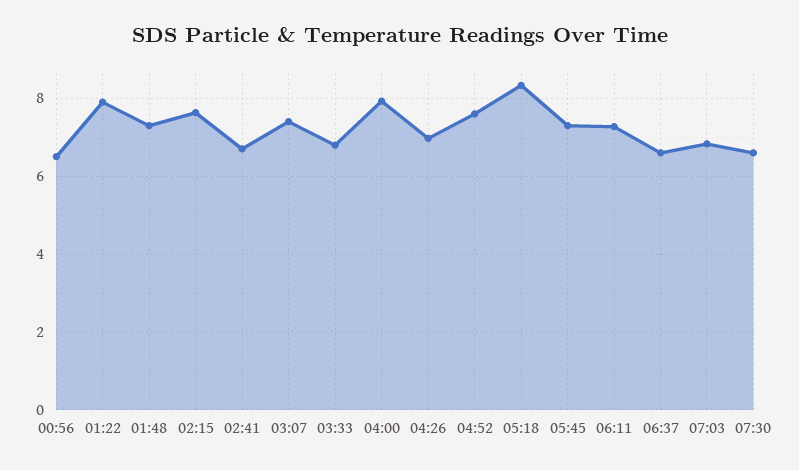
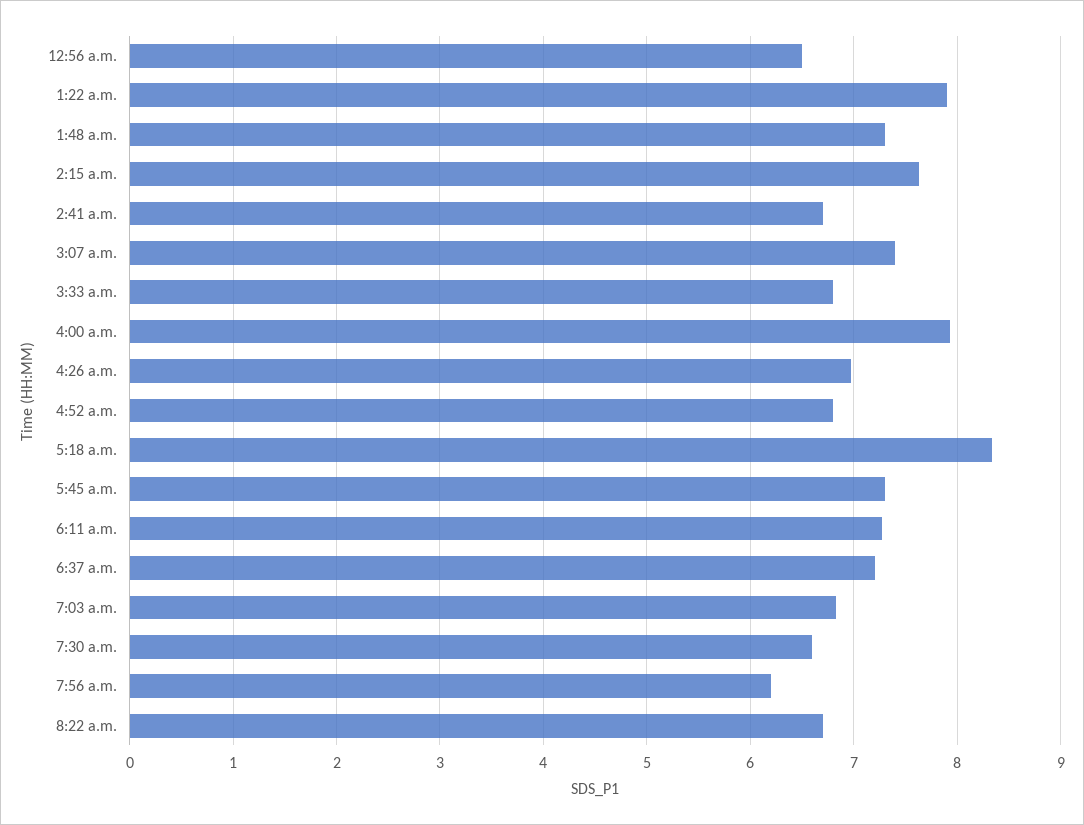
04:52: 7.6 -> 6.8
06:37: 6.6 -> 7.2
7:56 a.m.: none -> 6.2
8:22 a.m.: none -> 6.7

